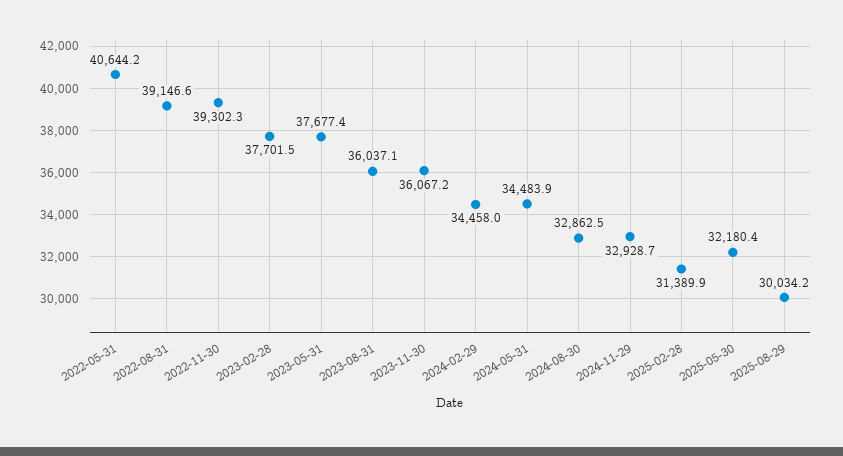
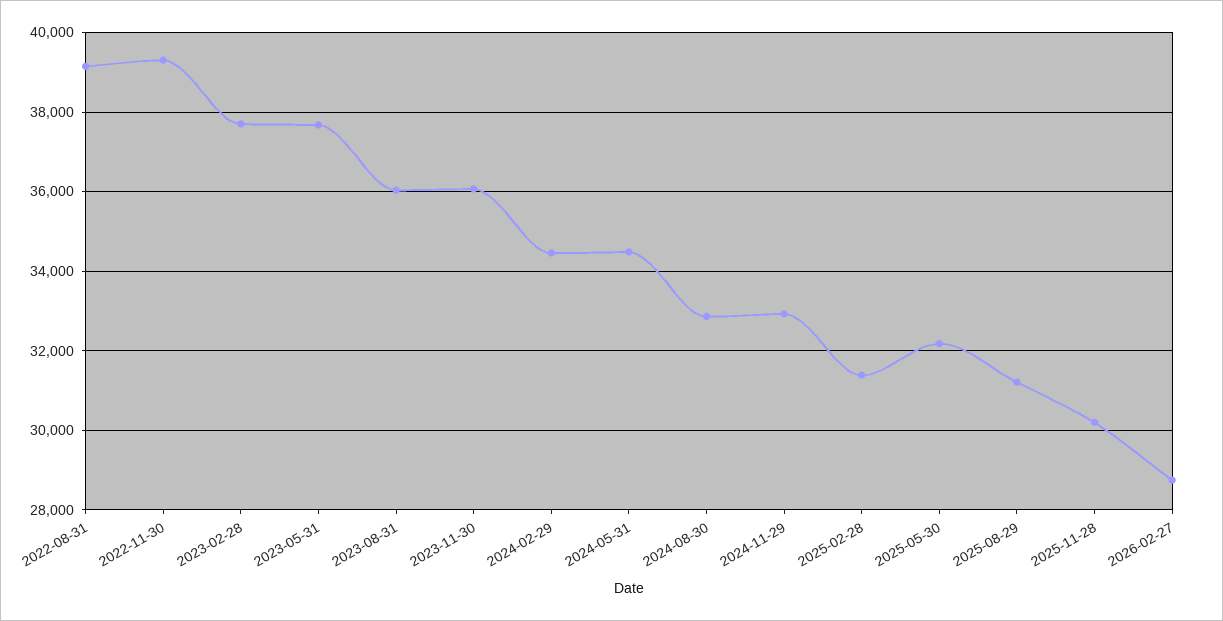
2022-05-31: 40644.2 -> none
2025-08-29: 30034.2 -> 31200
2025-11-28: none -> 30200
2026-02-27: none -> 28800

